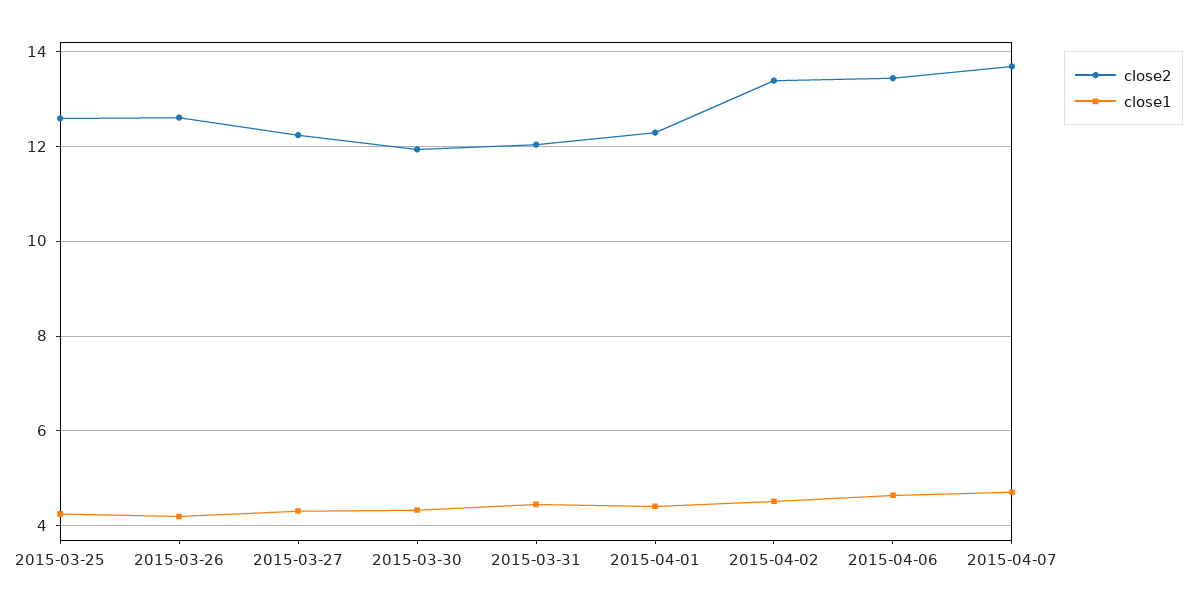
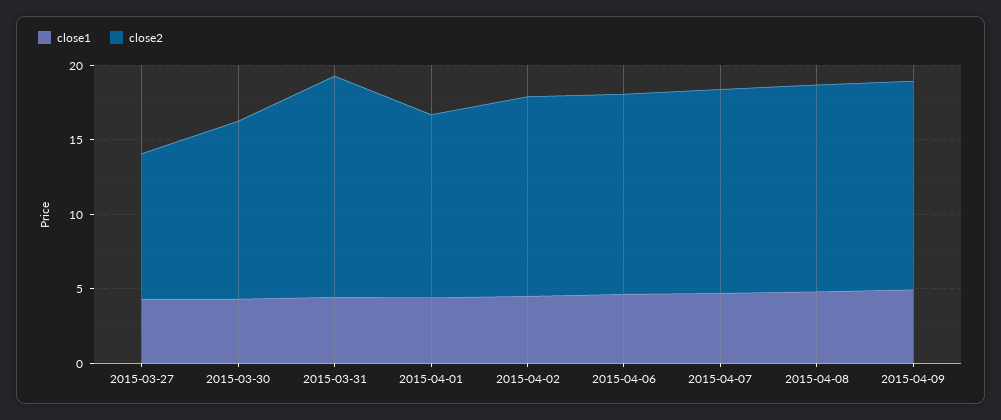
close2, 2015-03-25: 12.6 -> none
close1, 2015-03-25: 4.2 -> none
close2, 2015-03-26: 12.6 -> none
close1, 2015-03-26: 4.2 -> none
close2, 2015-03-27: 12.2 -> 10
close2, 2015-03-31: 12 -> 15
close1, 2015-04-08: none -> 5
close2, 2015-04-08: none -> 14
close1, 2015-04-09: none -> 5
close2, 2015-04-09: none -> 14

